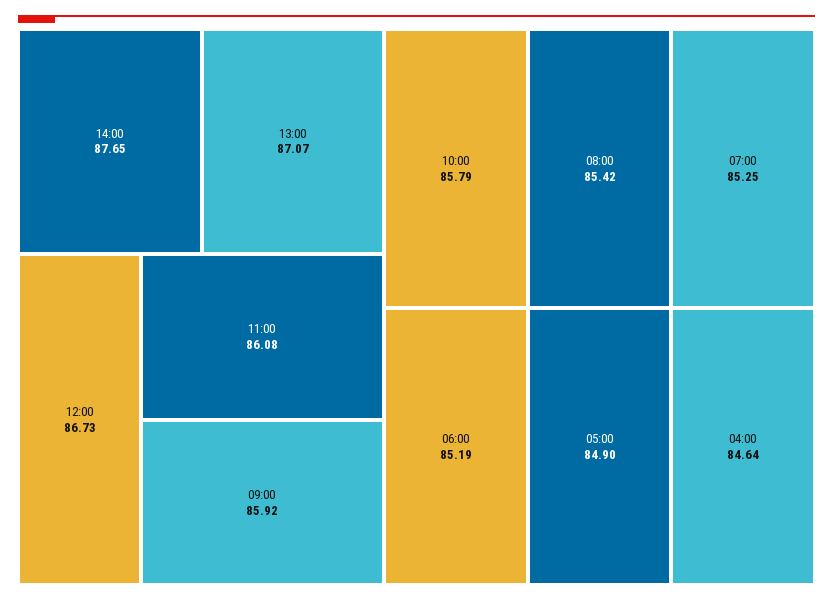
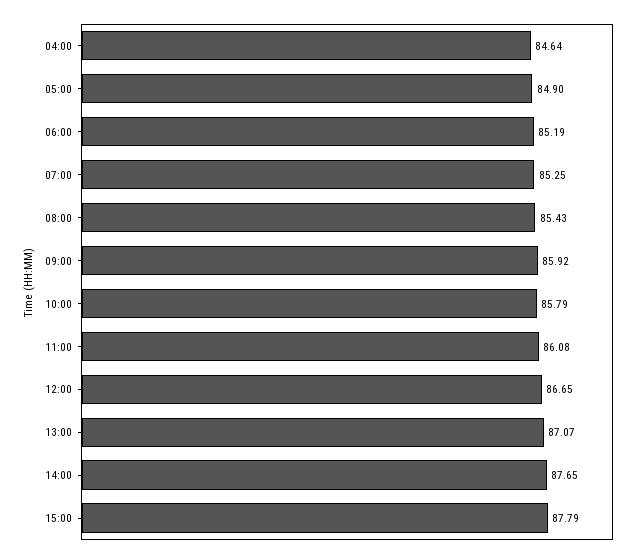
12:00: 86.73 -> 86.65
08:00: 85.42 -> 85.43
15:00: none -> 87.79

